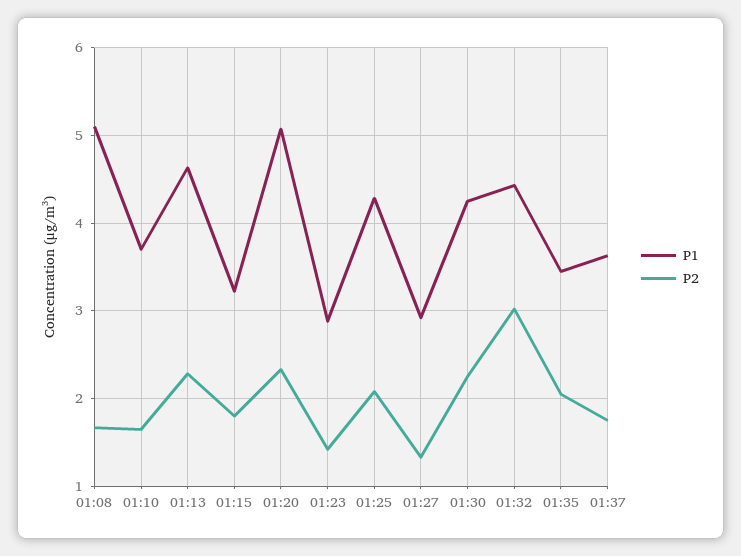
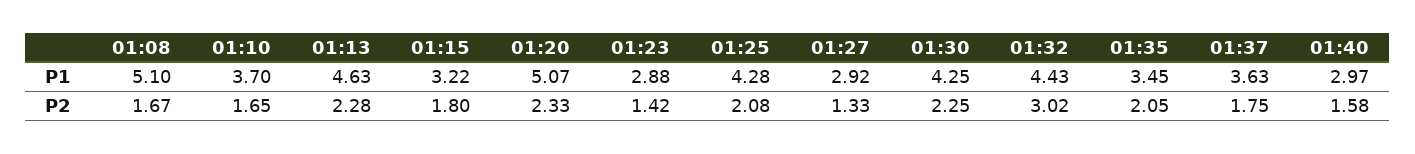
P1, 01:40: none -> 2.97
P2, 01:40: none -> 1.58

